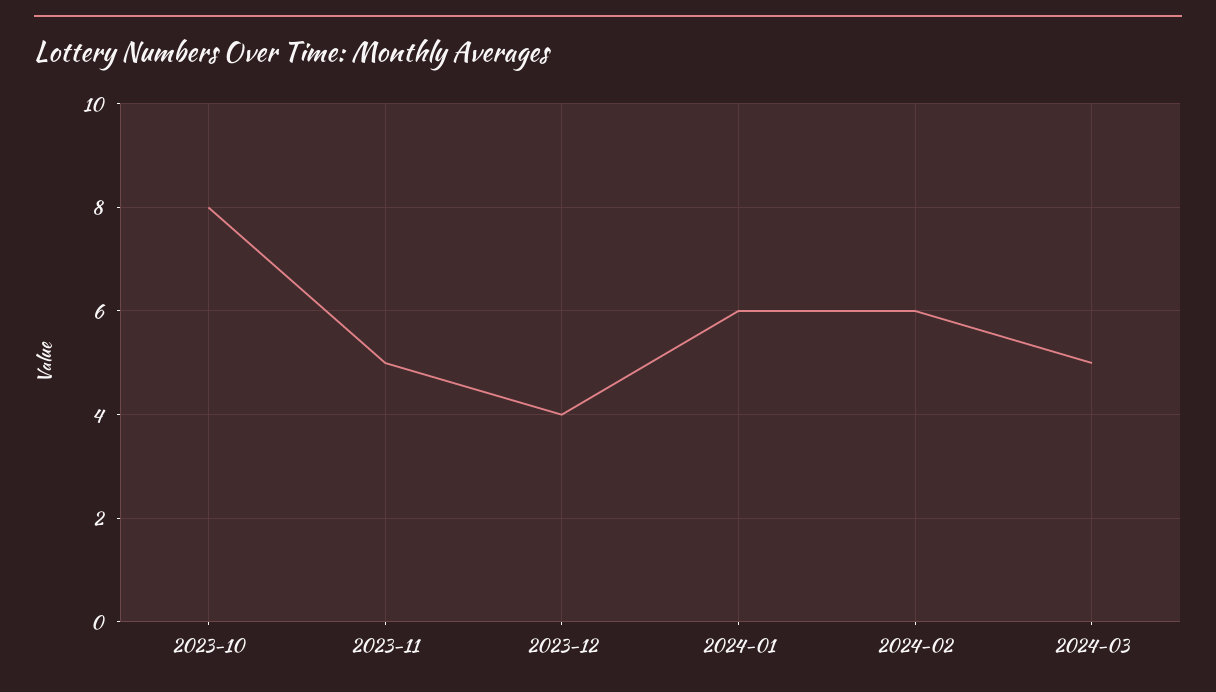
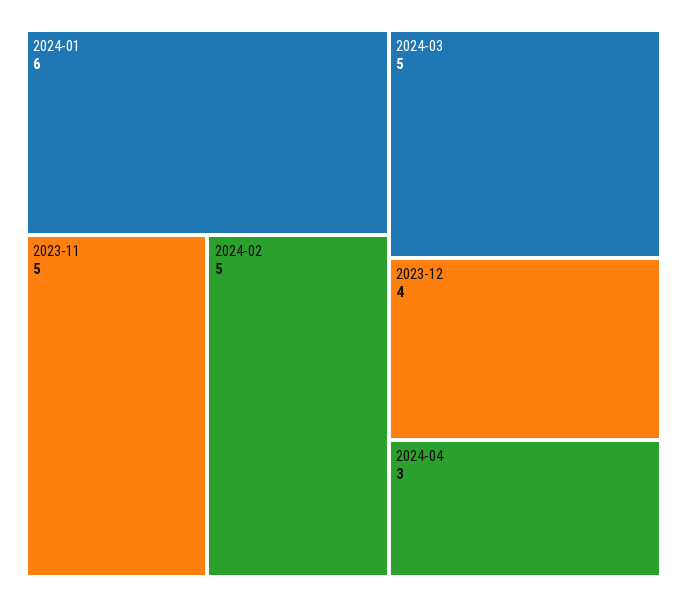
2023-10: 8 -> none
2024-02: 6 -> 5
2024-04: none -> 3

